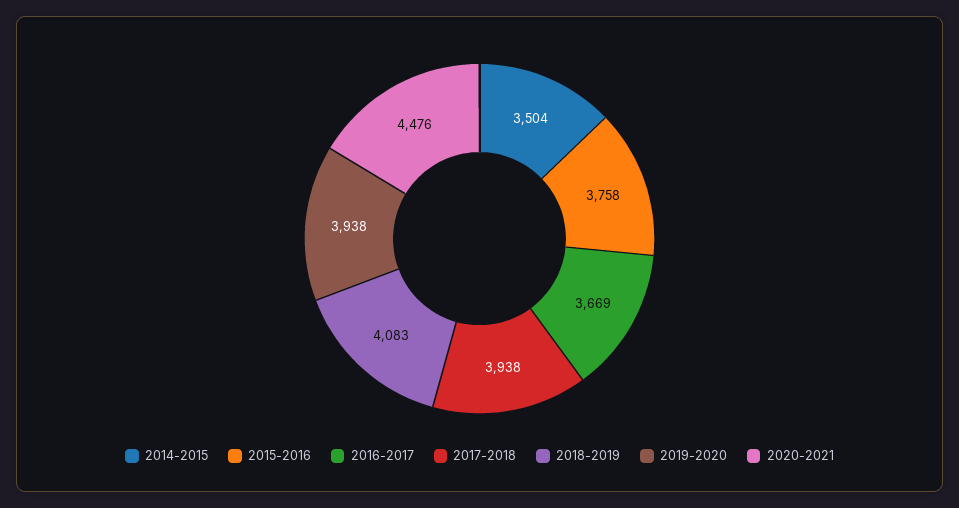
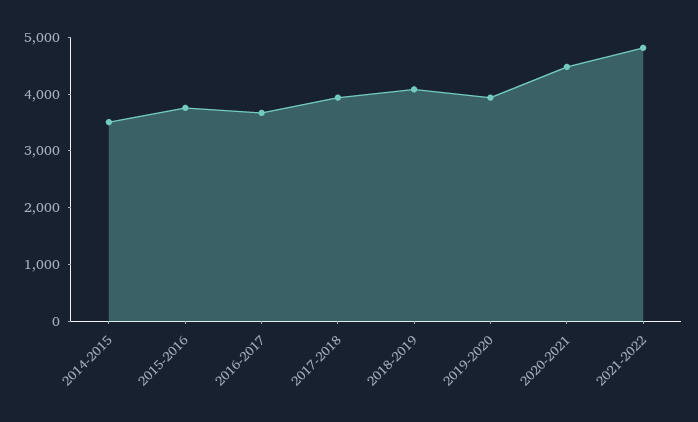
2021-2022: none -> 4800

